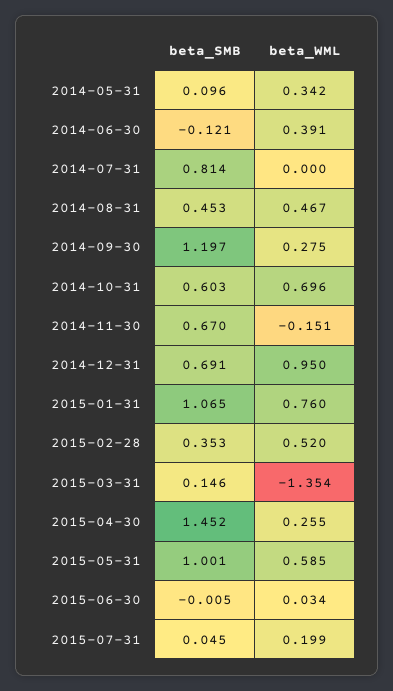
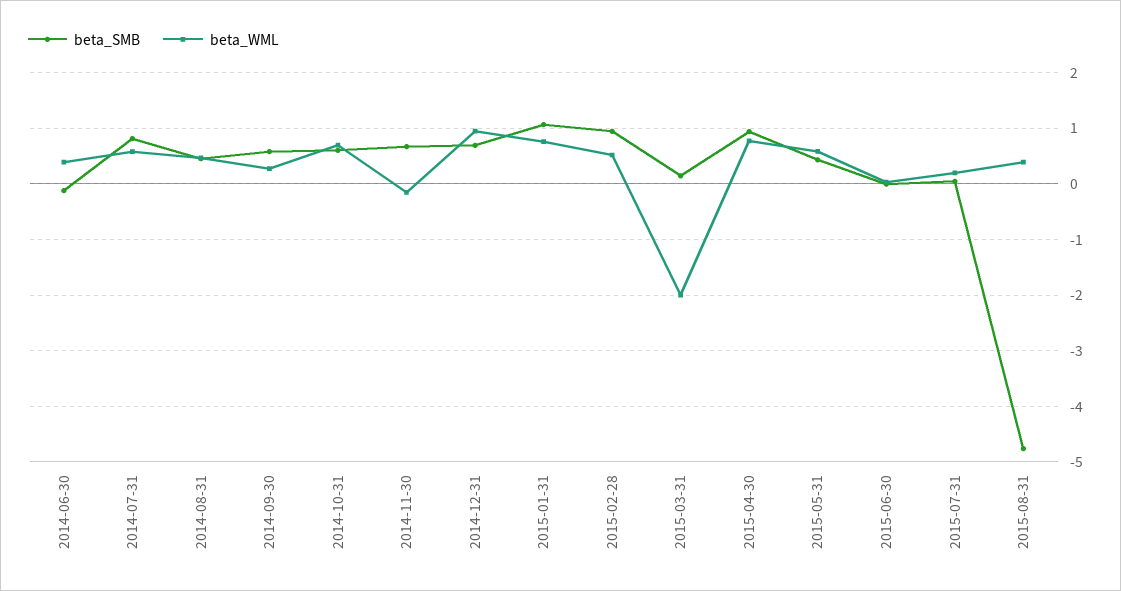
beta_SMB, 2014-05-31: 0.096 -> none
beta_WML, 2014-05-31: 0.342 -> none
beta_WML, 2014-07-31: 0 -> 0.6
beta_SMB, 2014-09-30: 1.197 -> 0.6
beta_SMB, 2015-02-28: 0.353 -> 1
beta_WML, 2015-03-31: -1.354 -> -2
beta_SMB, 2015-04-30: 1.452 -> 1
beta_WML, 2015-04-30: 0.255 -> 0.8
beta_SMB, 2015-05-31: 1.001 -> 0.4
beta_SMB, 2015-08-31: none -> -4.8
beta_WML, 2015-08-31: none -> 0.4

